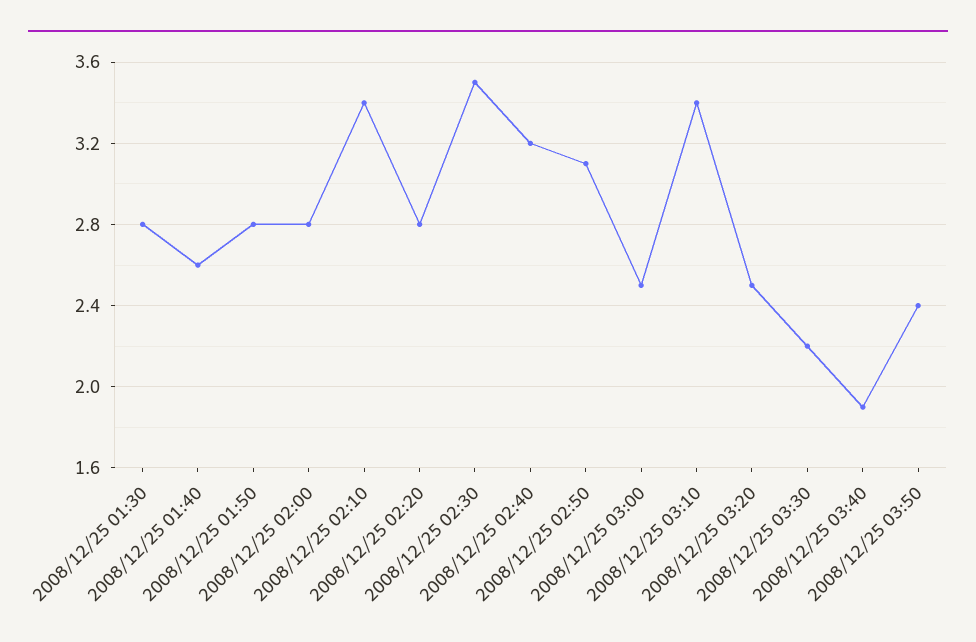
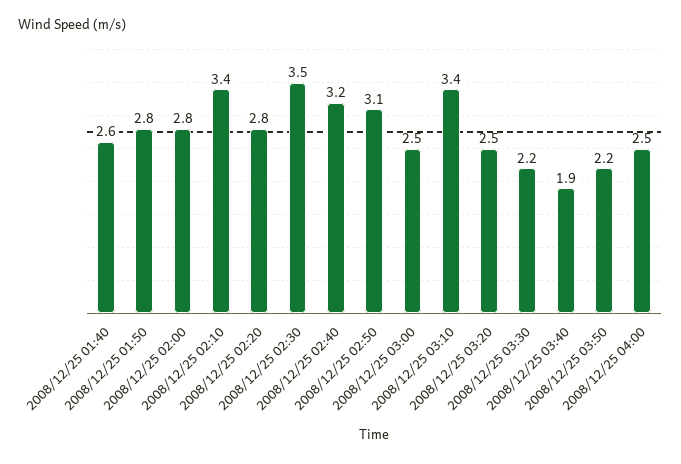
2008/12/25 01:30: 2.8 -> none
2008/12/25 03:50: 2.4 -> 2.2
2008/12/25 04:00: none -> 2.5

